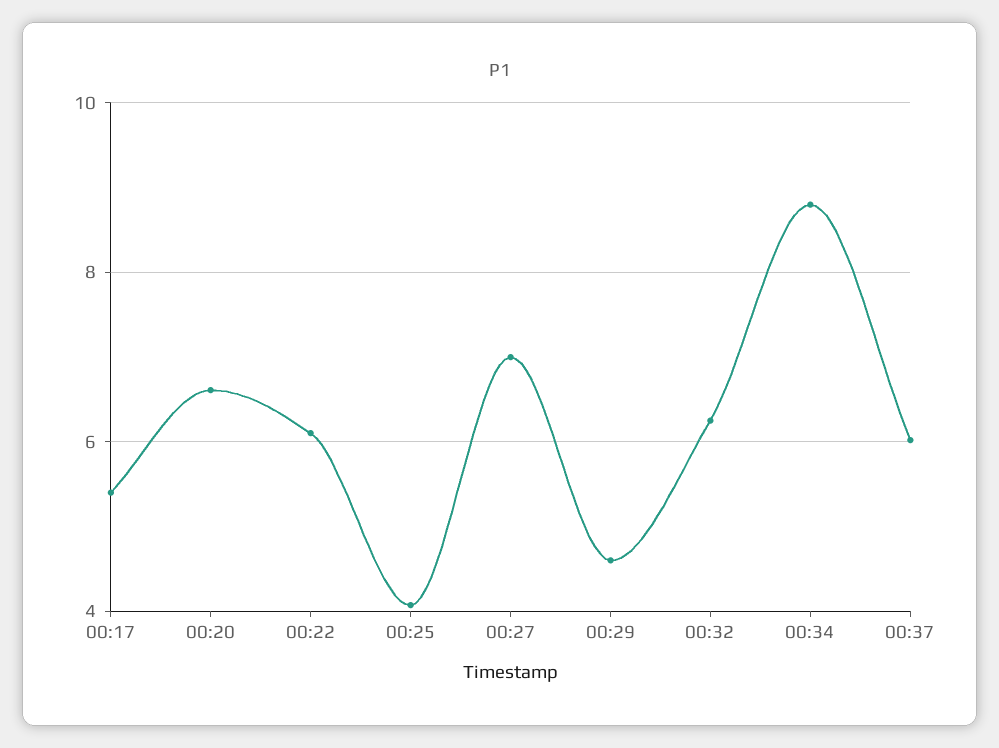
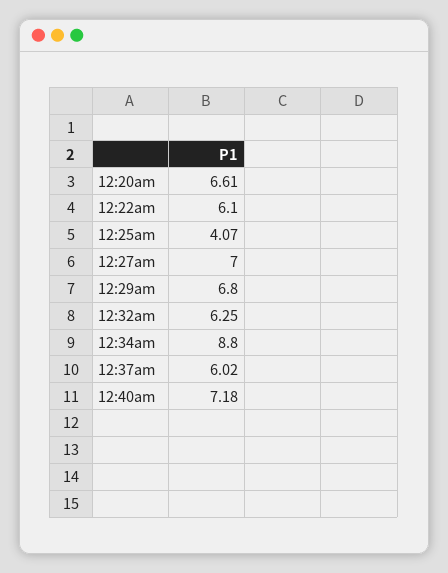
00:17: 5.4 -> none
00:29: 4.6 -> 6.8
12:40am: none -> 7.18

